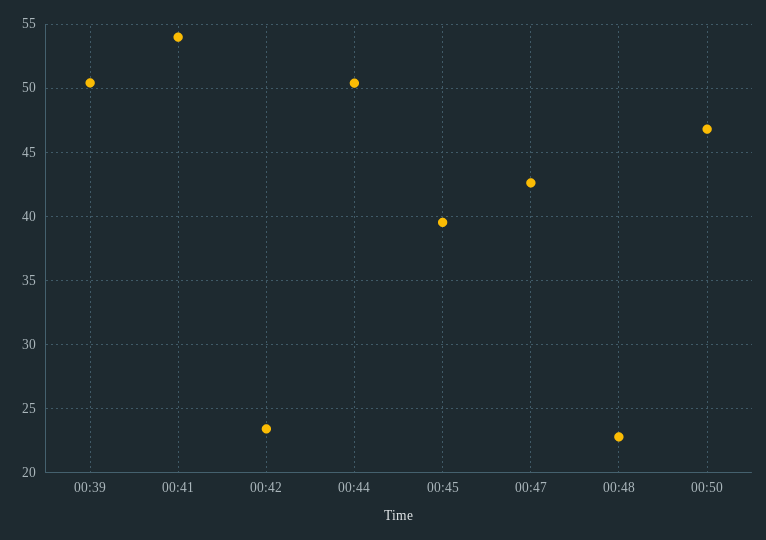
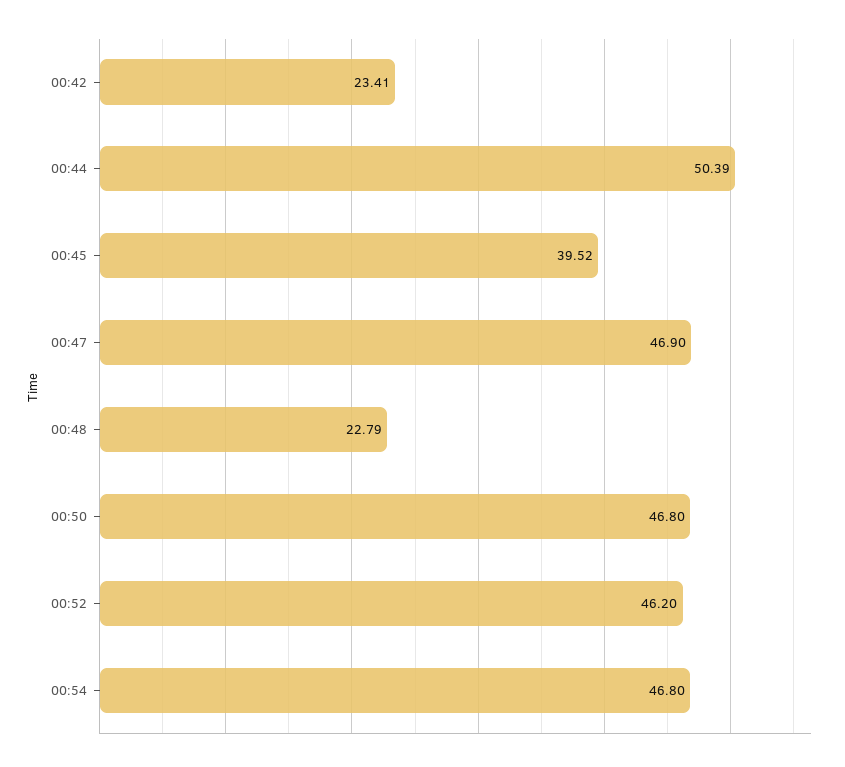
00:39: 50.5 -> none
00:41: 54 -> none
00:47: 42.5 -> 46.9
00:52: none -> 46.2
00:54: none -> 46.8

